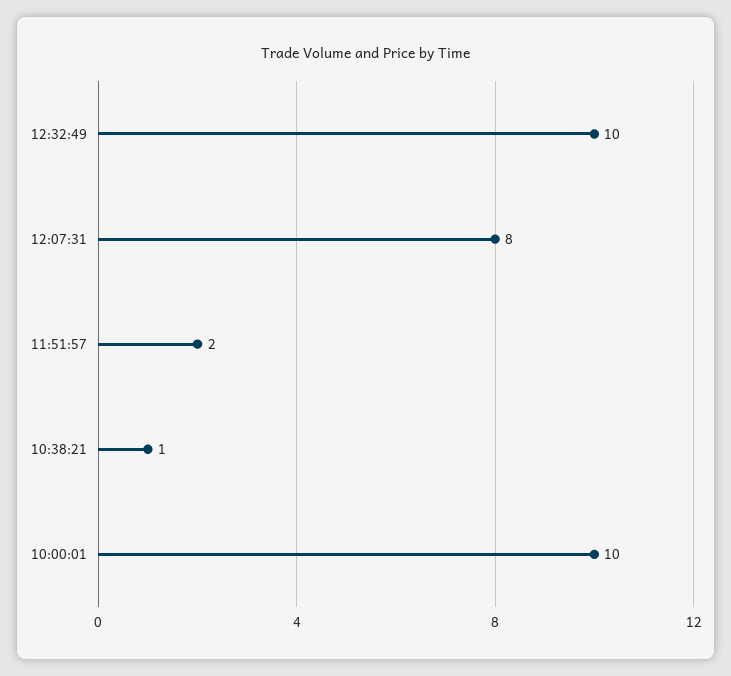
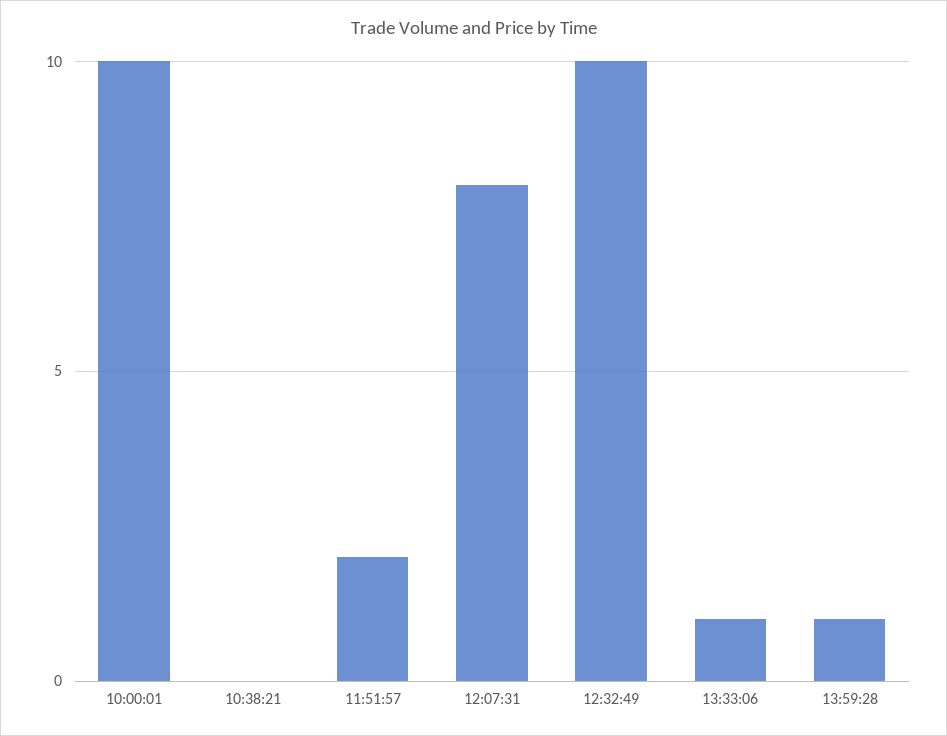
10:38:21: 1 -> 0
13:33:06: none -> 1
13:59:28: none -> 1

